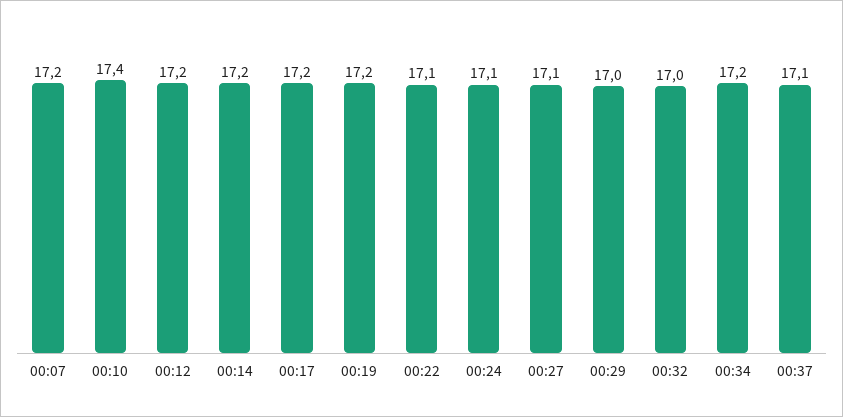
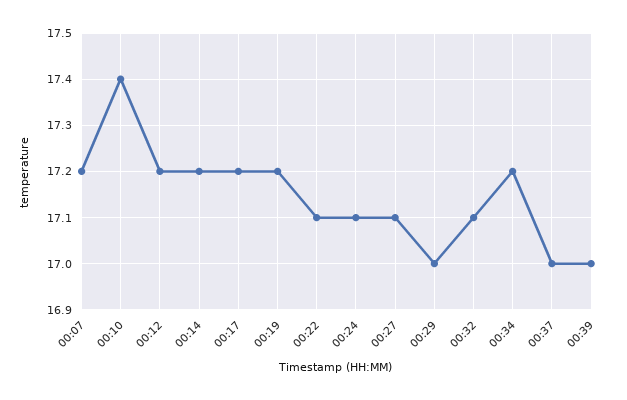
00:32: 17 -> 17.1
00:37: 17.1 -> 17
00:39: none -> 17

